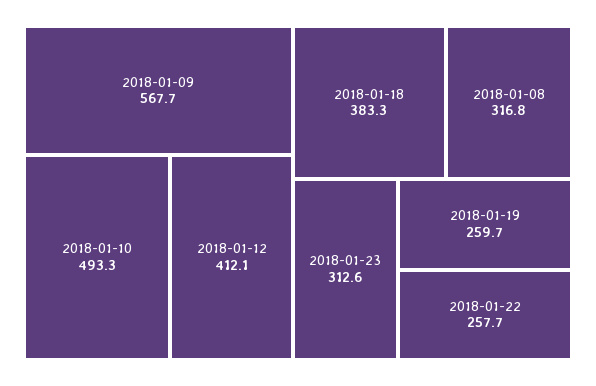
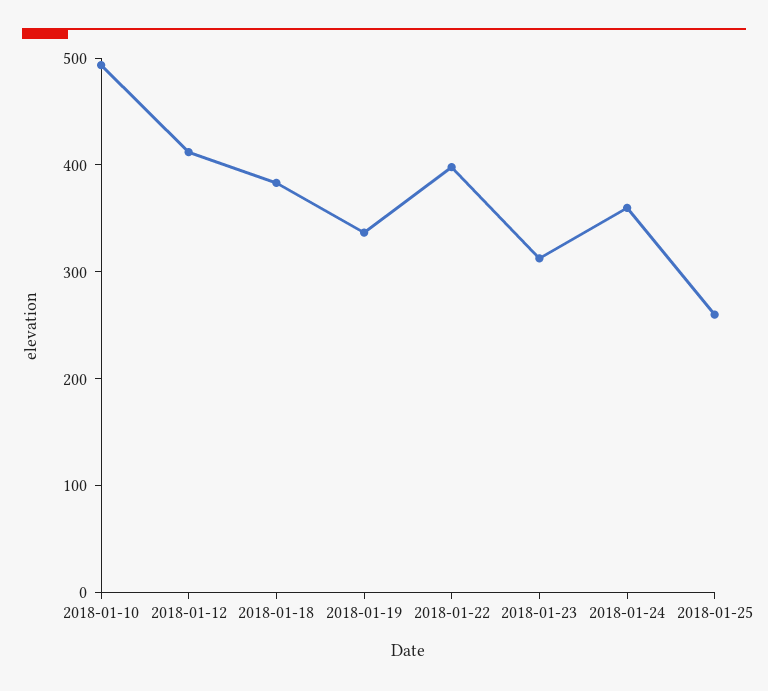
2018-01-09: 567.7 -> none
2018-01-08: 316.8 -> none
2018-01-19: 259.7 -> 340
2018-01-22: 257.7 -> 400
2018-01-24: none -> 360
2018-01-25: none -> 260

